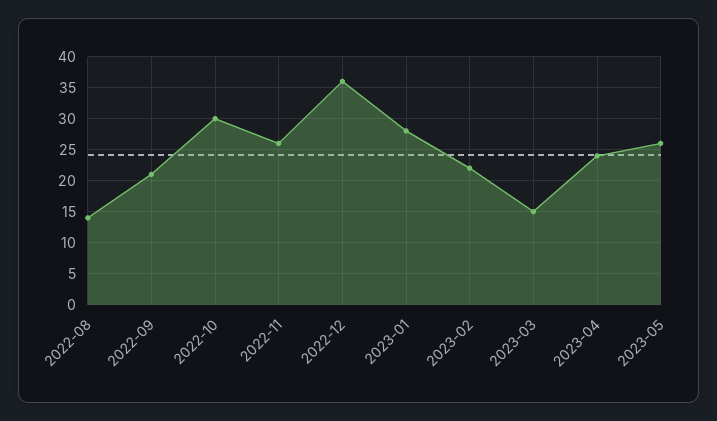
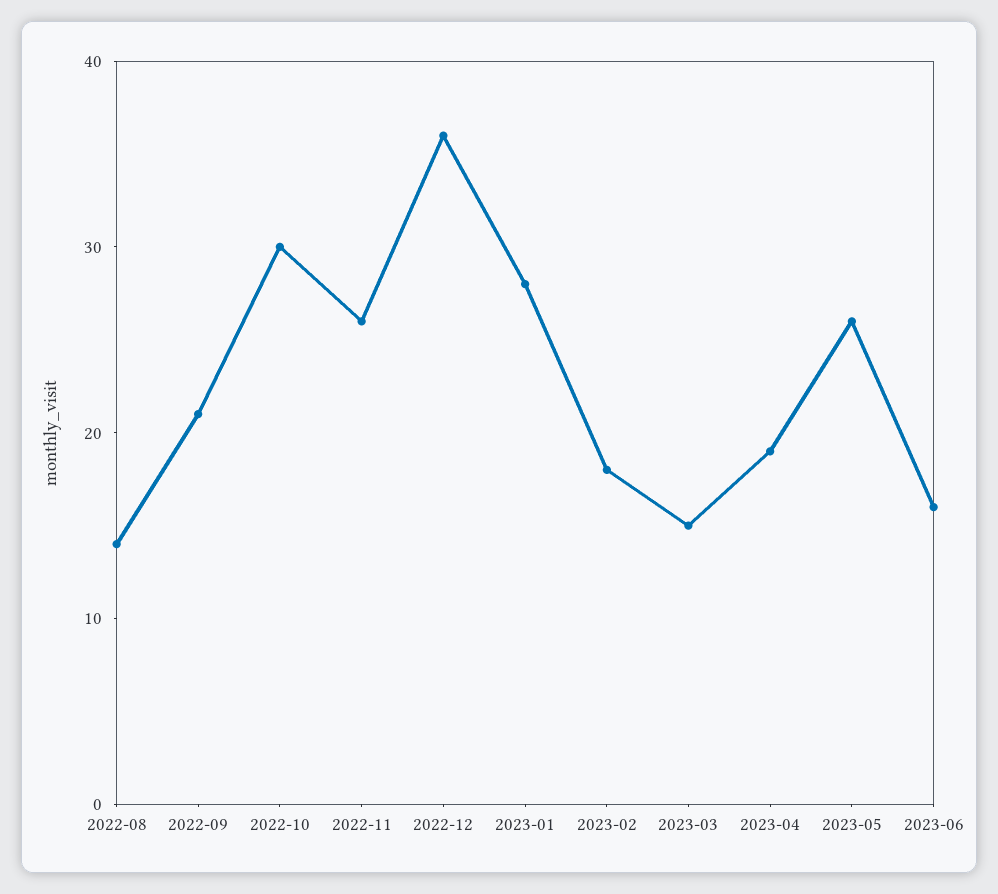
2023-02: 22 -> 18
2023-04: 24 -> 19
2023-06: none -> 16

